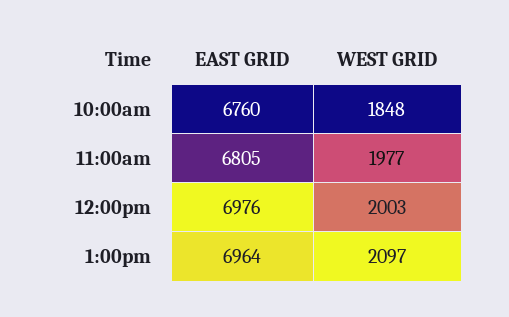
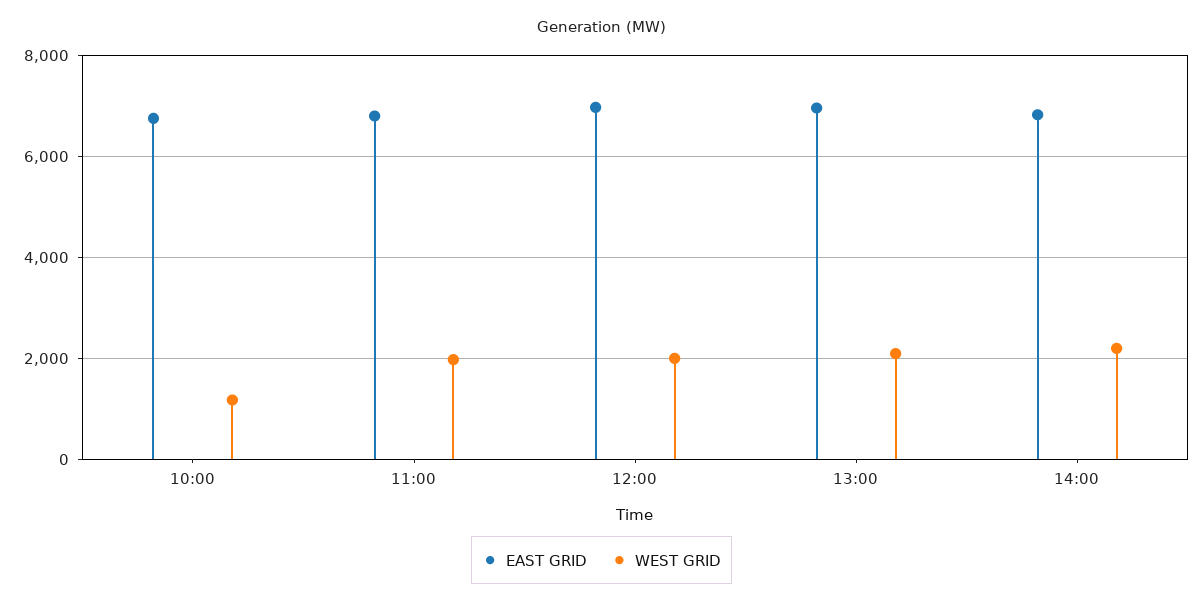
WEST GRID, 10:00am: 1848 -> 1200
EAST GRID, 14:00: none -> 6800
WEST GRID, 14:00: none -> 2200

